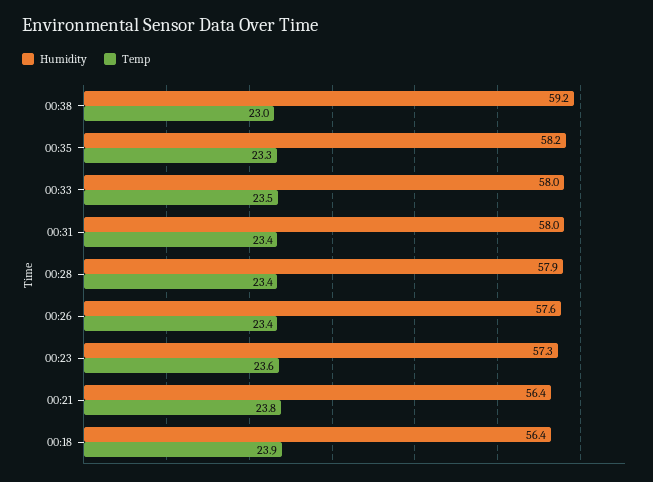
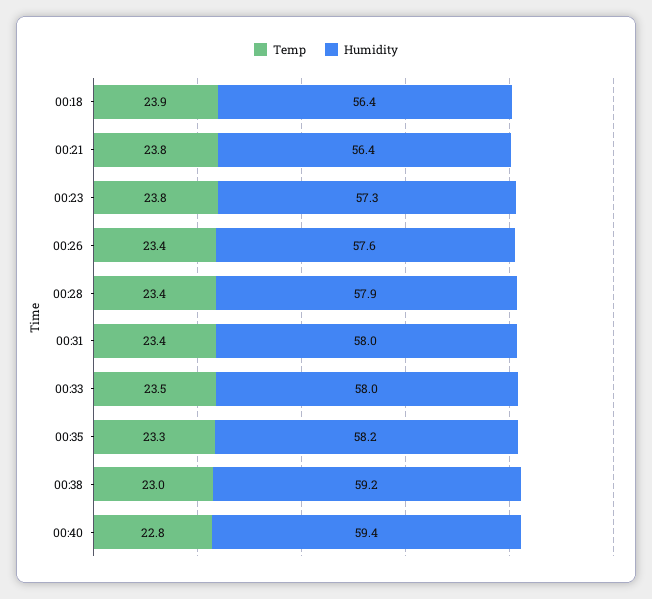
Temp, 00:23: 23.6 -> 23.8
Temp, 00:40: none -> 22.8
Humidity, 00:40: none -> 59.4

